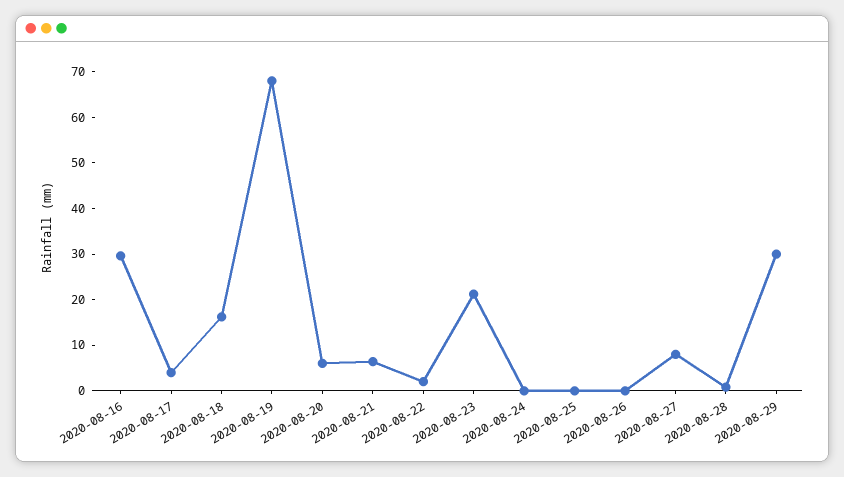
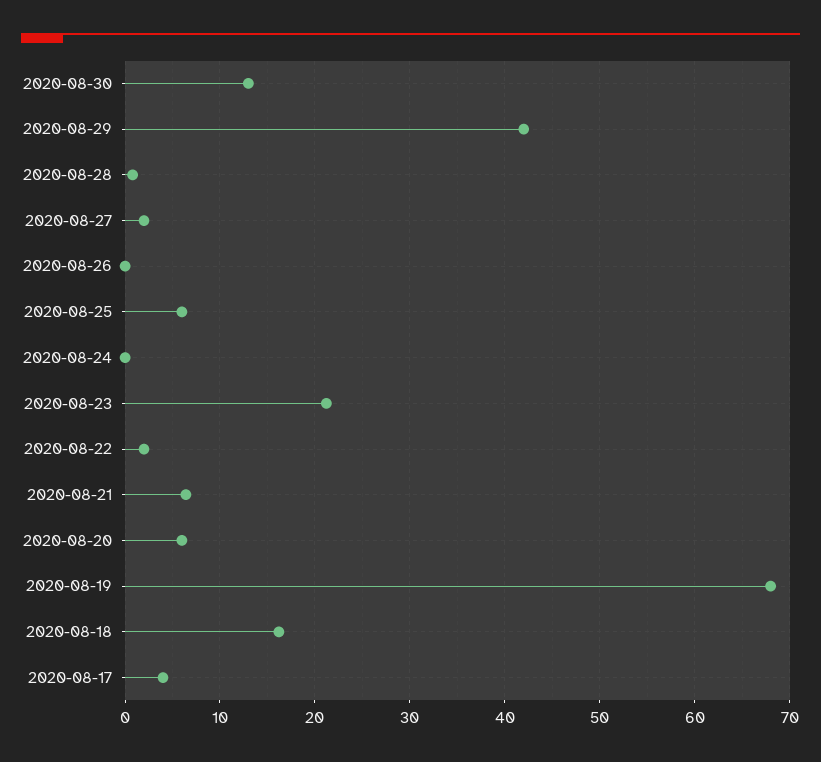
2020-08-16: 30 -> none
2020-08-25: 0 -> 6
2020-08-27: 8 -> 2
2020-08-29: 30 -> 42
2020-08-30: none -> 13

